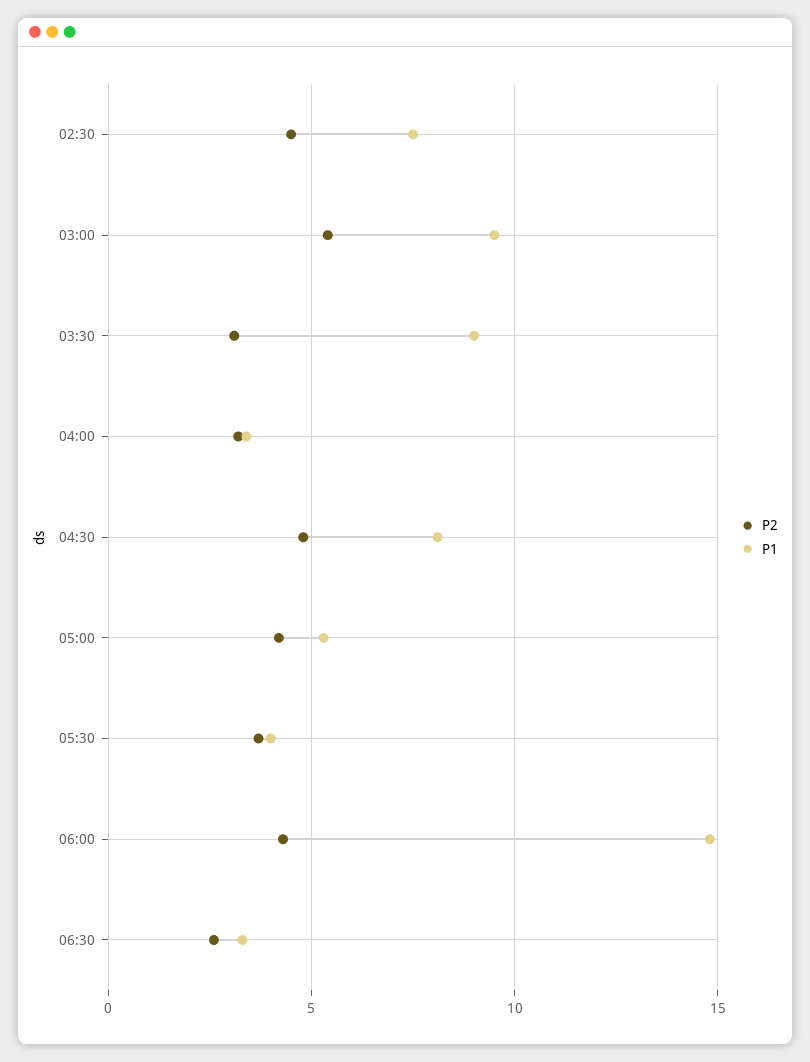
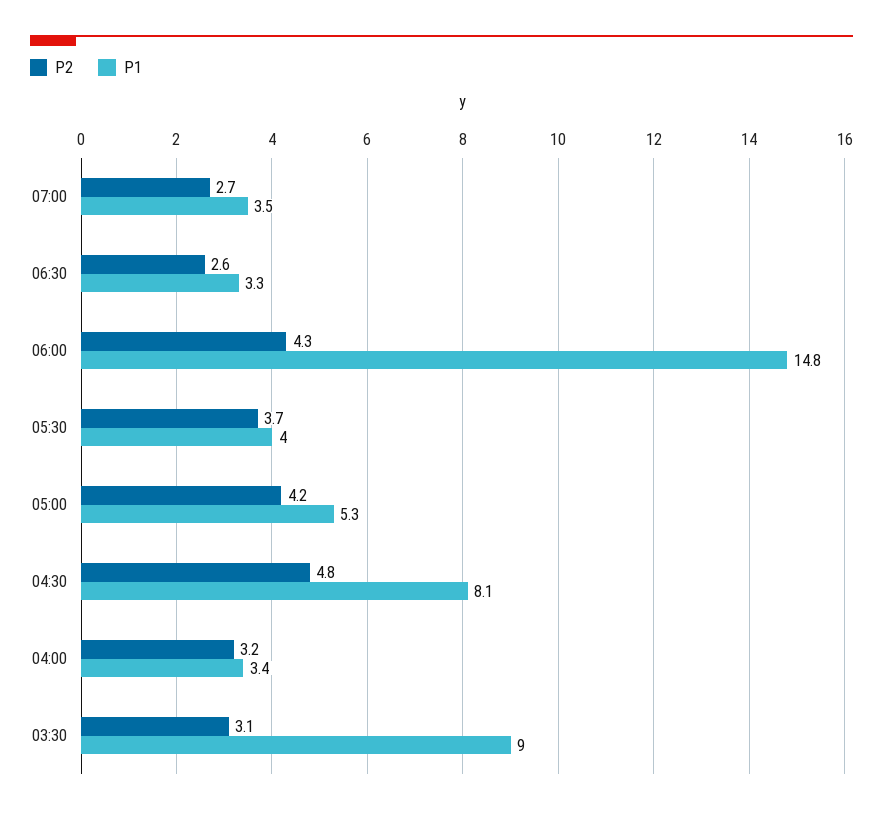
P2, 02:30: 4.5 -> none
P1, 02:30: 7.5 -> none
P2, 03:00: 5.5 -> none
P1, 03:00: 9.5 -> none
P2, 07:00: none -> 2.7
P1, 07:00: none -> 3.5

